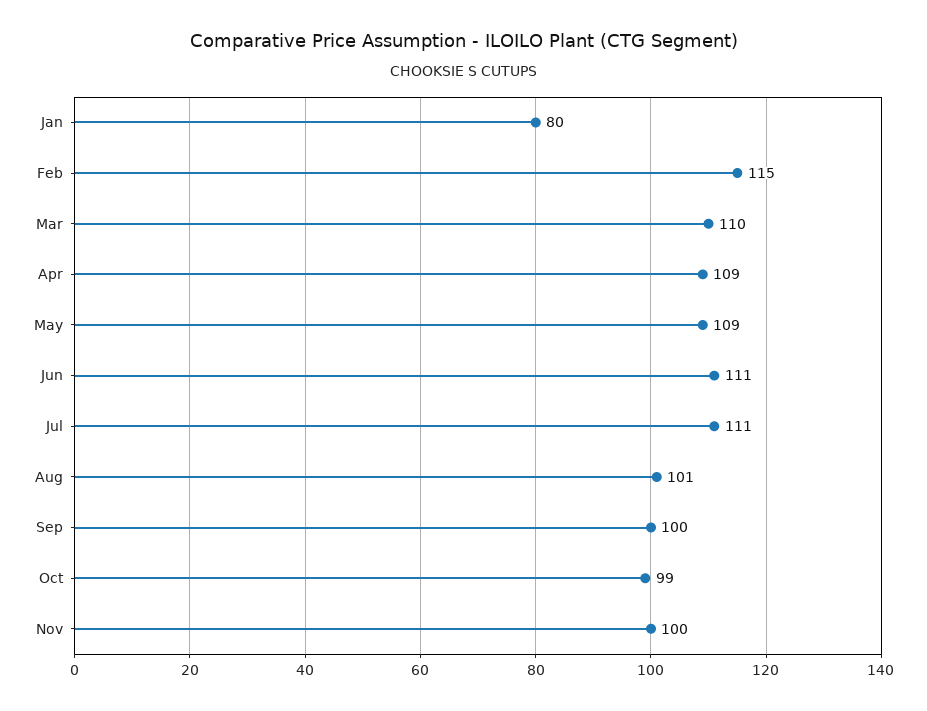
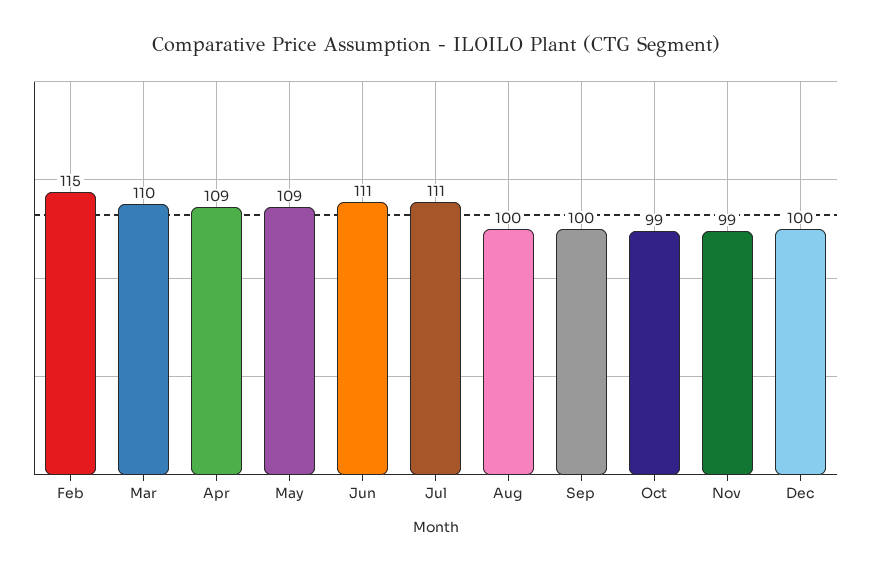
Jan: 80 -> none
Aug: 101 -> 100
Nov: 100 -> 99
Dec: none -> 100

